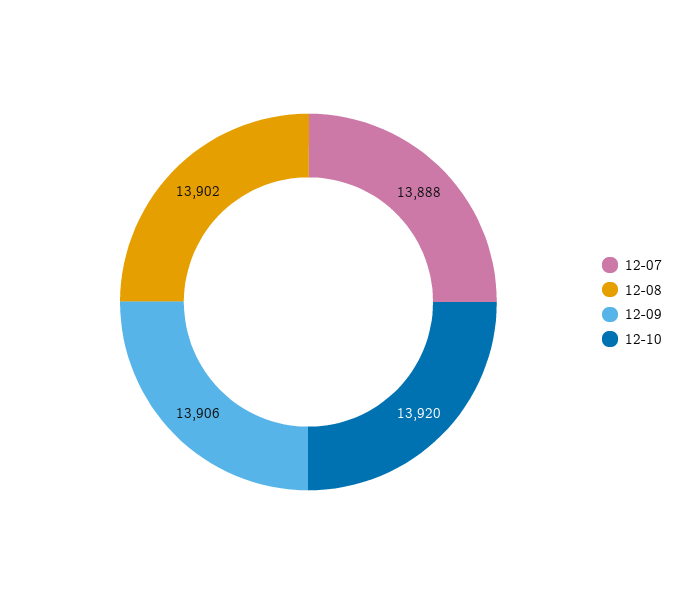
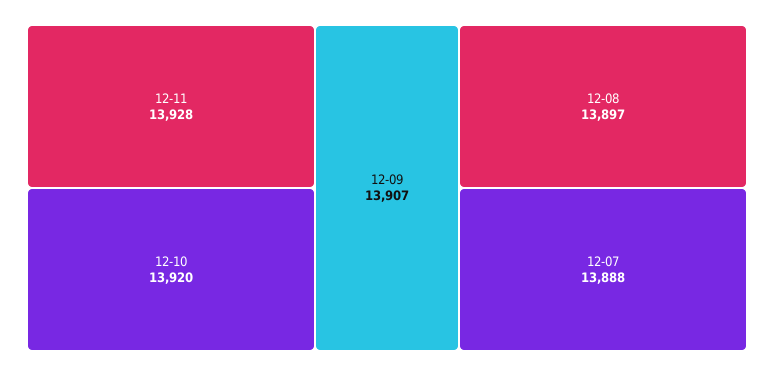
12-08: 13902 -> 13897
12-09: 13906 -> 13907
12-11: none -> 13928

